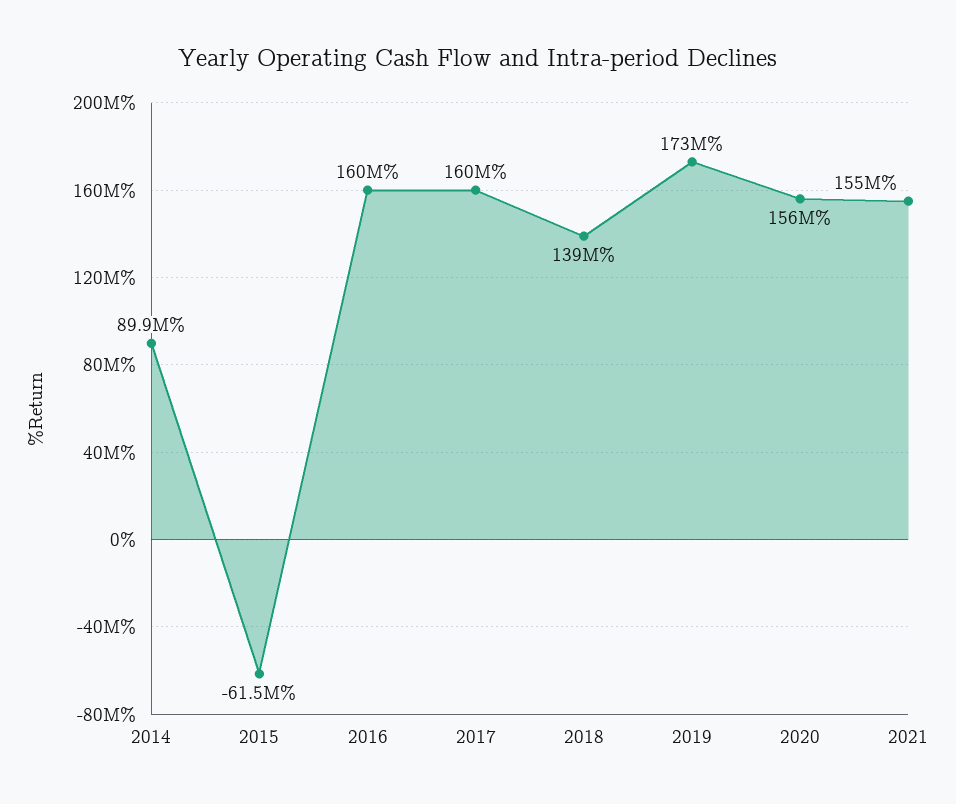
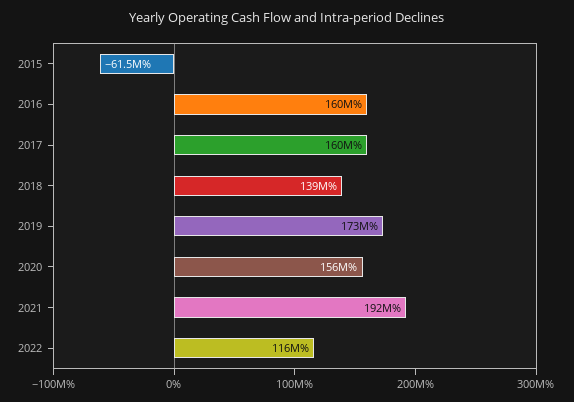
2014: 89900000 -> none
2021: 155000000 -> 192000000
2022: none -> 116000000

